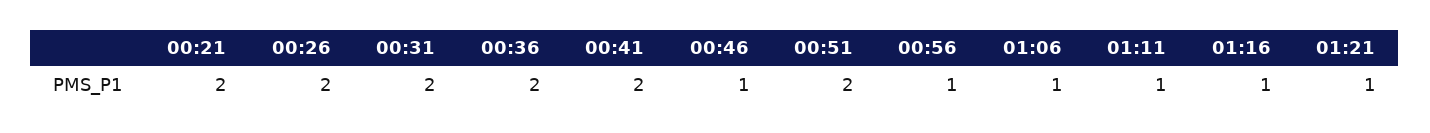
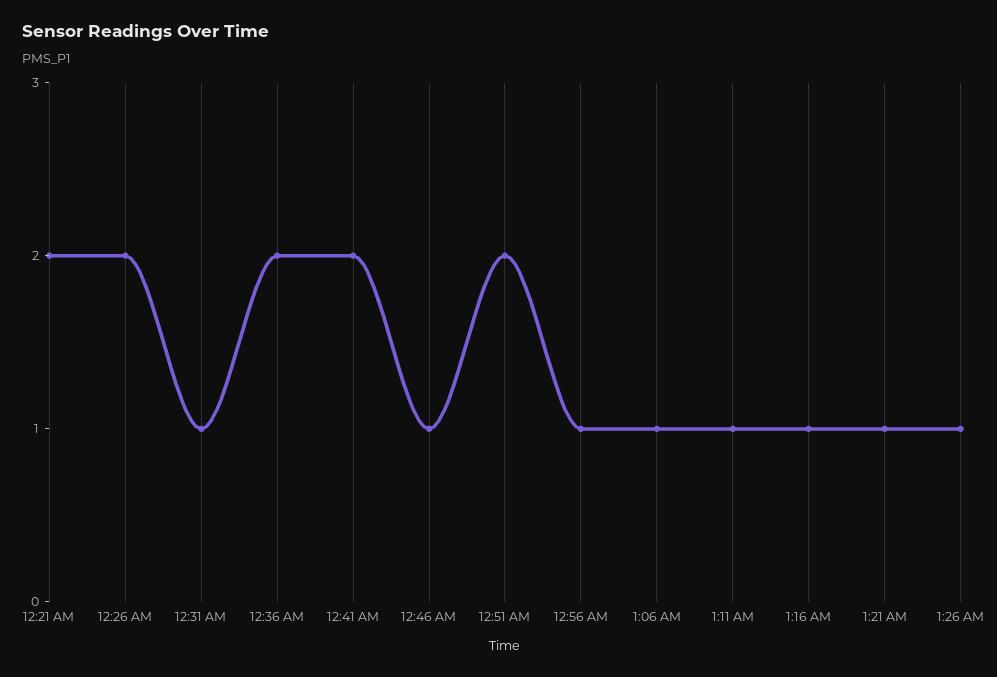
00:31: 2 -> 1
1:26 AM: none -> 1

